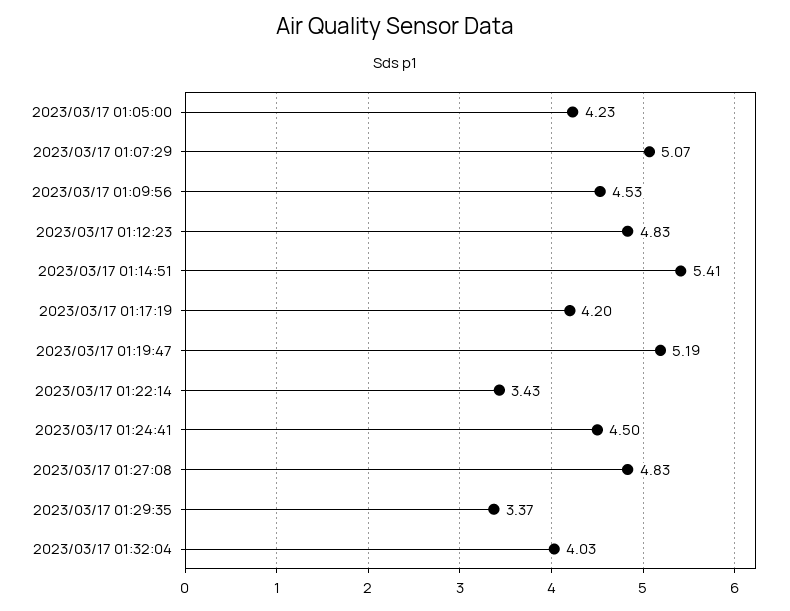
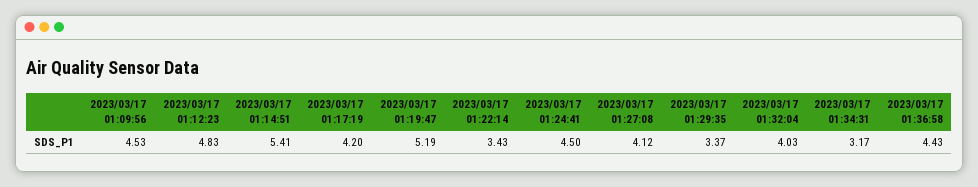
2023/03/17 01:05:00: 4.23 -> none
2023/03/17 01:07:29: 5.07 -> none
2023/03/17 01:27:08: 4.83 -> 4.12
2023/03/17 01:34:31: none -> 3.17
2023/03/17 01:36:58: none -> 4.43

